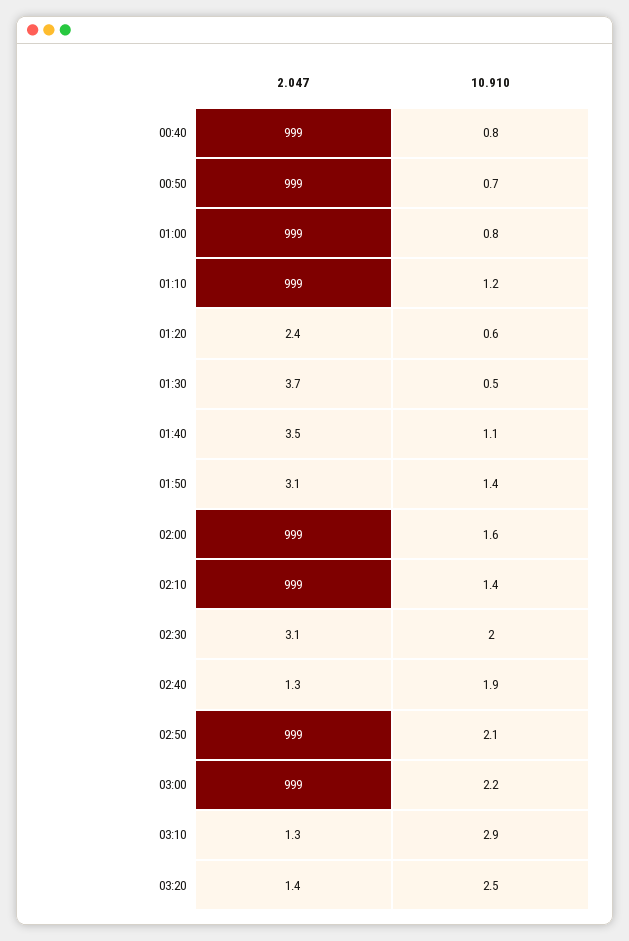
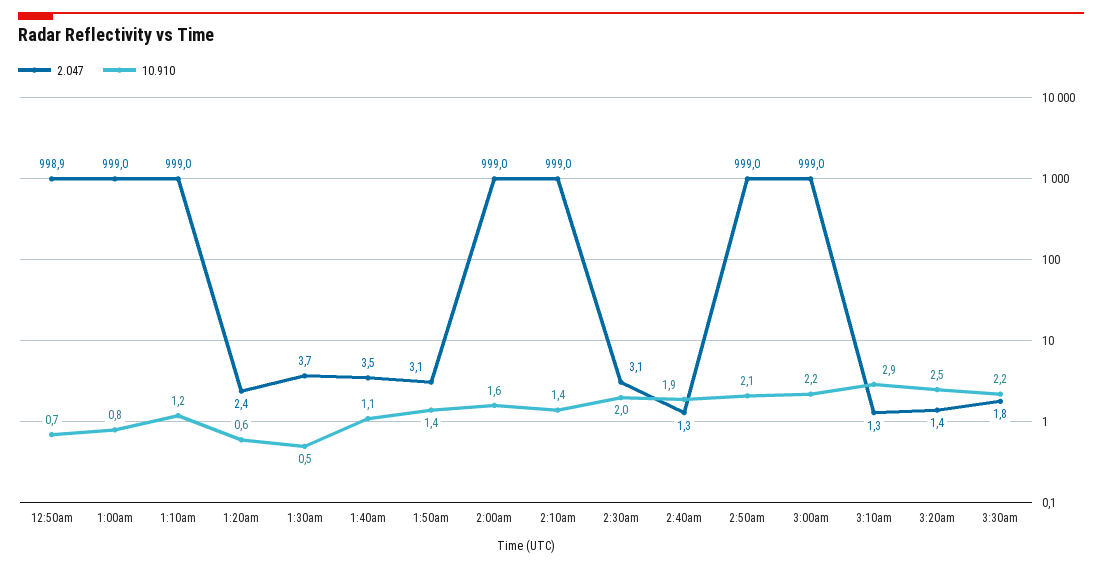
2.047, 00:40: 999 -> none
10.910, 00:40: 0.8 -> none
2.047, 00:50: 999 -> 998.9
2.047, 3:30am: none -> 1.8
10.910, 3:30am: none -> 2.2

